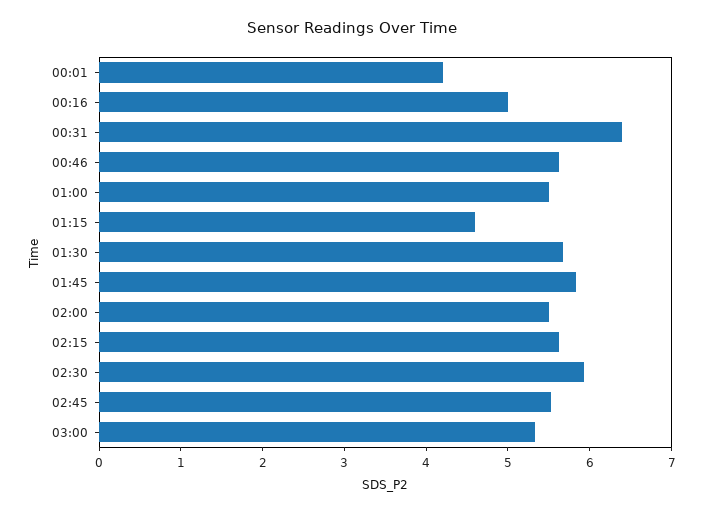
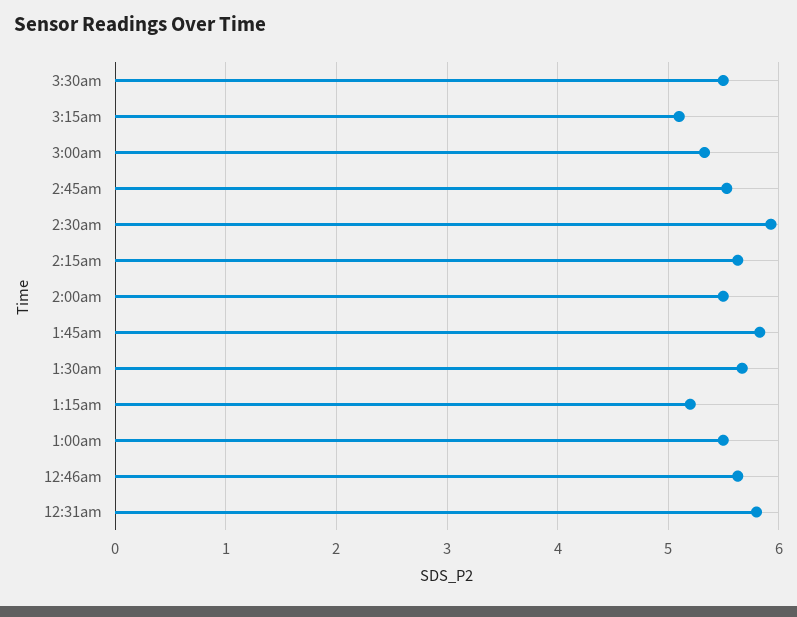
00:01: 4.2 -> none
00:16: 5 -> none
00:31: 6.4 -> 5.8
01:15: 4.6 -> 5.2
3:30am: none -> 5.5
3:15am: none -> 5.1

